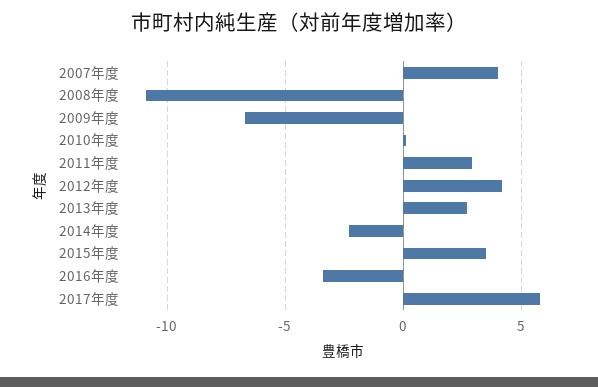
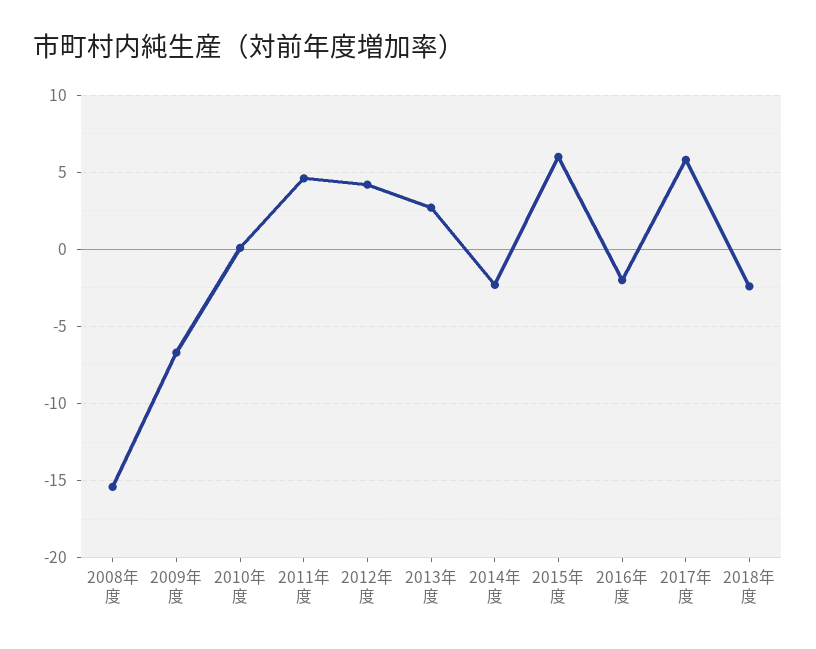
2007年度: 4 -> none
2008年度: -11 -> -15.5
2011年度: 3 -> 4.5
2015年度: 3.5 -> 6
2016年度: -3.5 -> -2
2018年度: none -> -2.5

